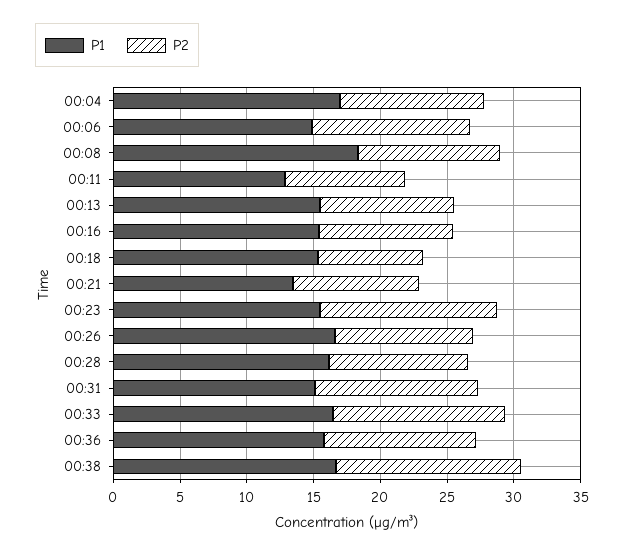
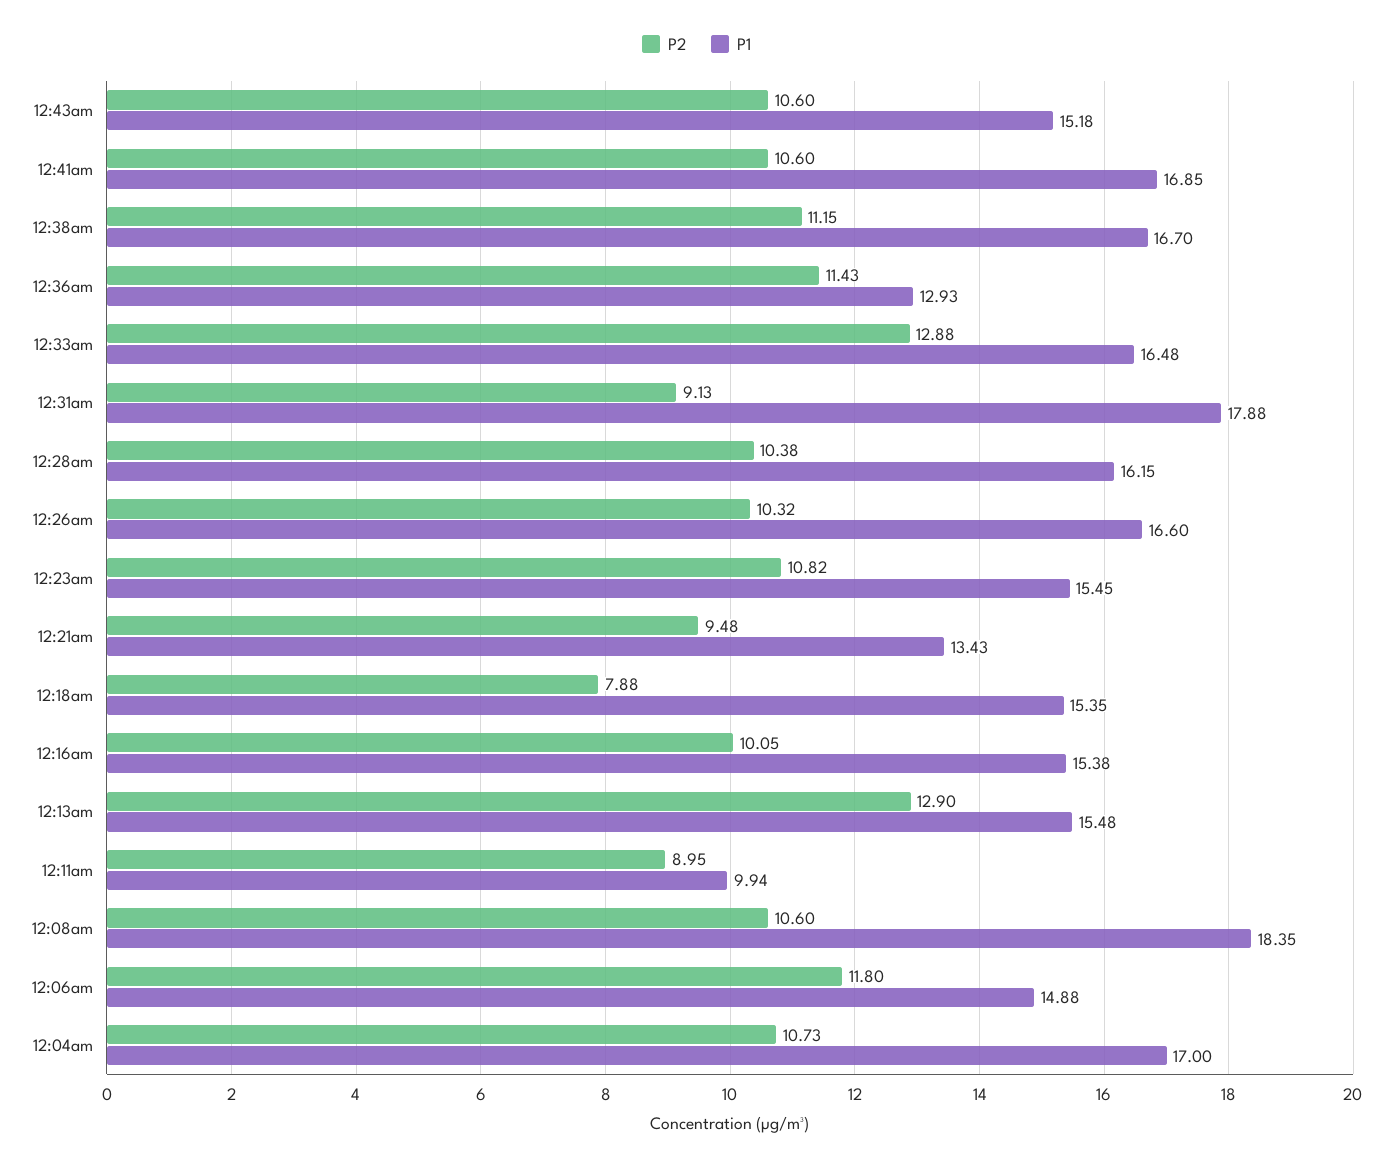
P1, 00:11: 13 -> 9.94
P2, 00:13: 10 -> 12.9
P2, 00:23: 13 -> 10.82
P1, 00:31: 15 -> 17.88
P2, 00:31: 12 -> 9.13
P1, 00:36: 16 -> 12.93
P2, 00:38: 14 -> 11.15
P2, 12:43am: none -> 10.6
P1, 12:43am: none -> 15.18
P2, 12:41am: none -> 10.6
P1, 12:41am: none -> 16.85

